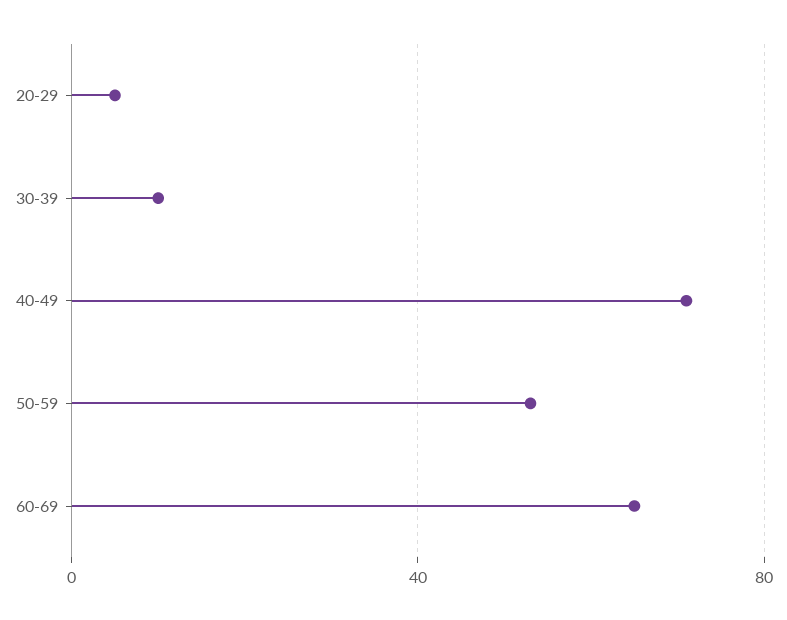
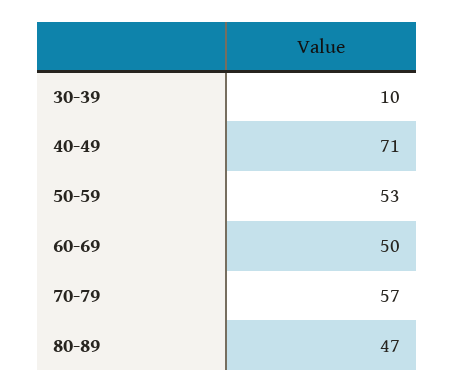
20-29: 5 -> none
60-69: 65 -> 50
70-79: none -> 57
80-89: none -> 47

